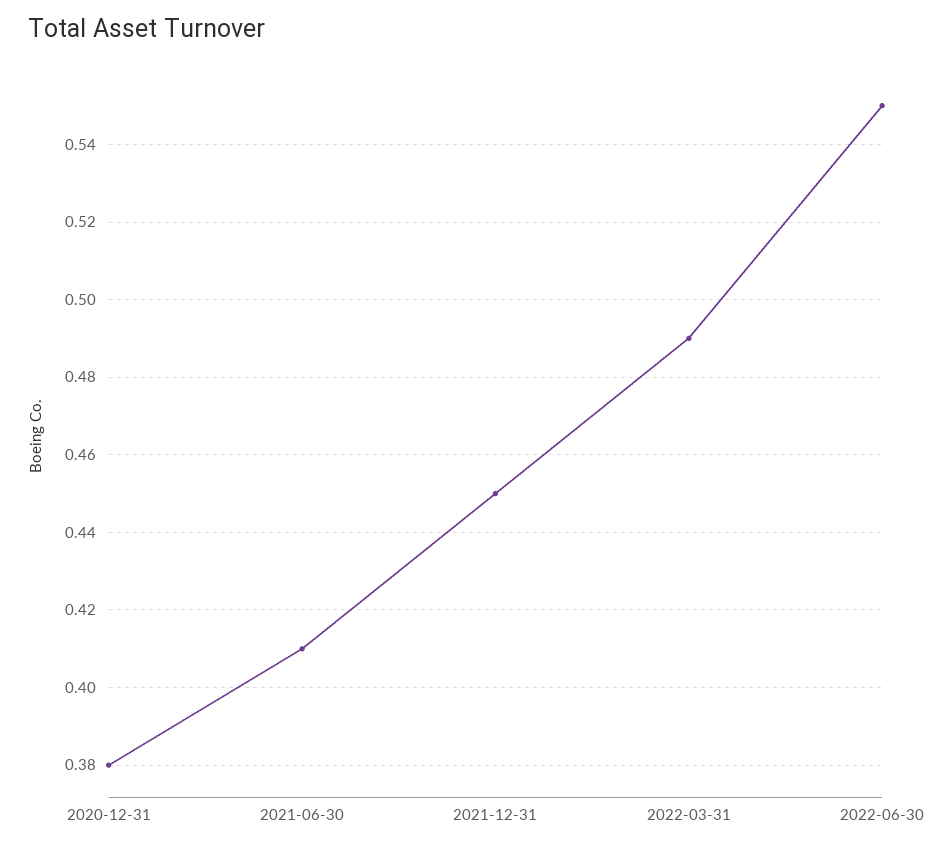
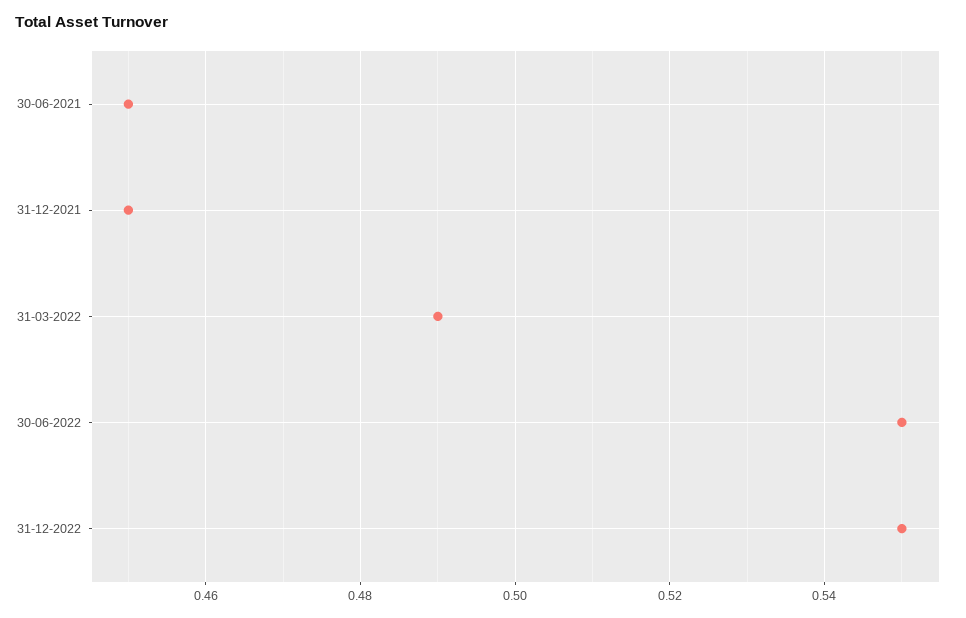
2020-12-31: 0.38 -> none
2021-06-30: 0.41 -> 0.45
31-12-2022: none -> 0.55

